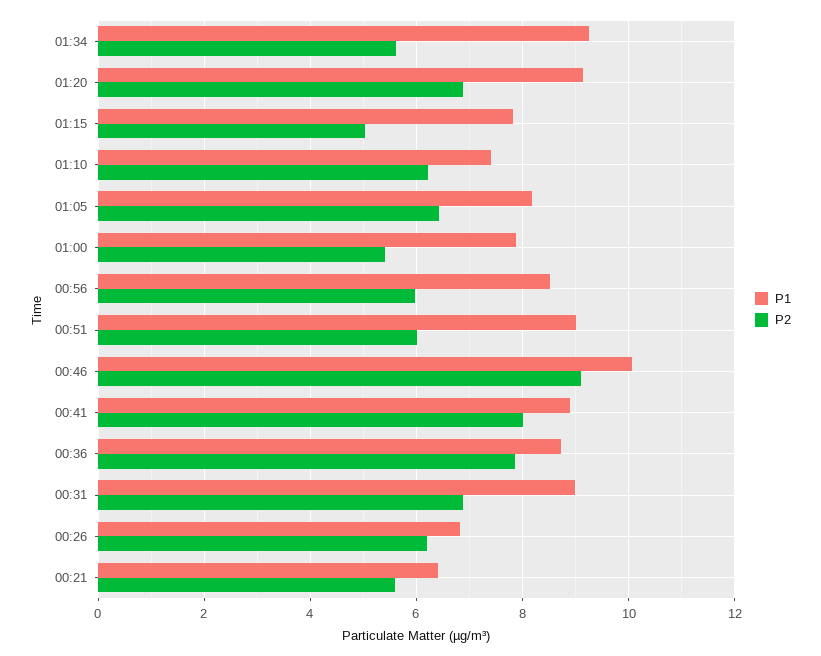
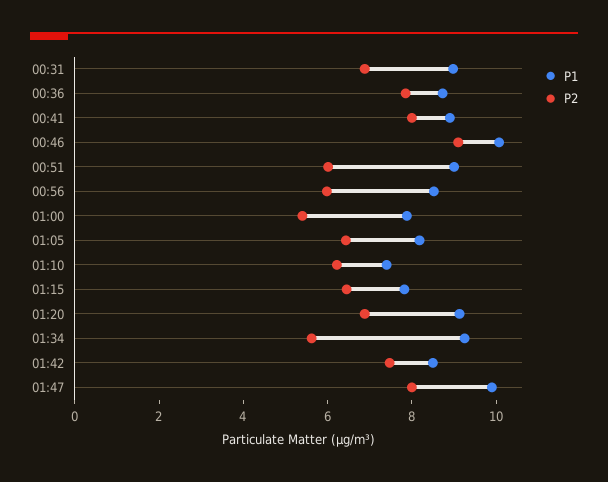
P2, 01:15: 5 -> 6.5
P1, 00:26: 6.8 -> none
P2, 00:26: 6.2 -> none
P1, 00:21: 6.4 -> none
P2, 00:21: 5.6 -> none
P1, 01:42: none -> 8.5
P2, 01:42: none -> 7.5
P1, 01:47: none -> 10
P2, 01:47: none -> 8

